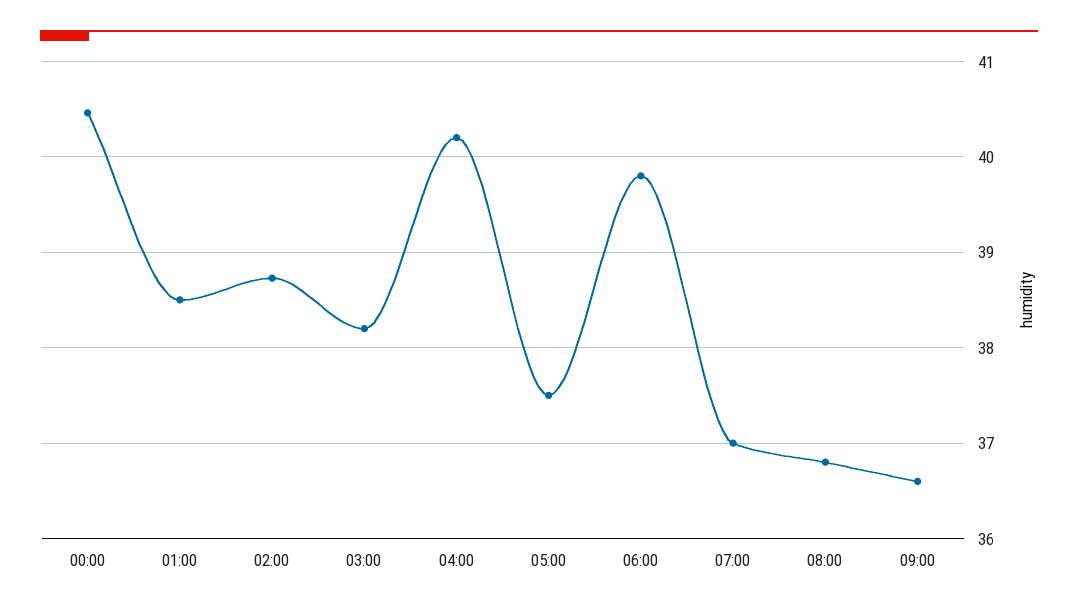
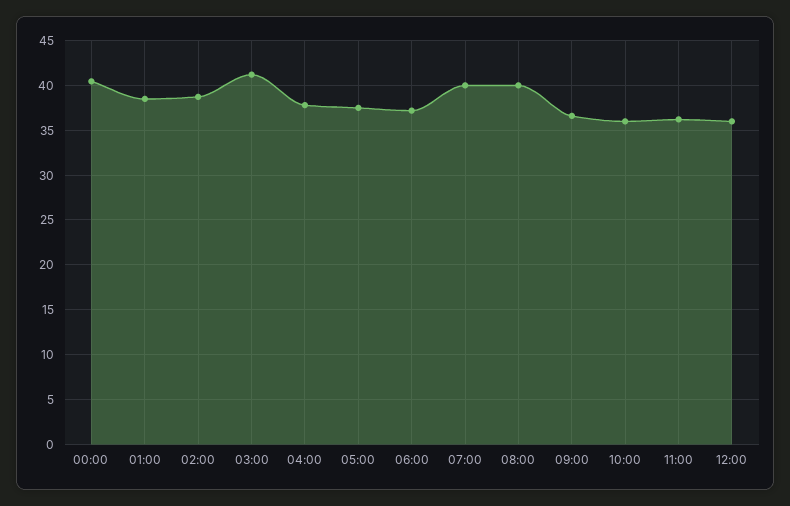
03:00: 38.2 -> 41
04:00: 40.2 -> 38
06:00: 39.8 -> 37
07:00: 37 -> 40
08:00: 36.8 -> 40
10:00: none -> 36
11:00: none -> 36
12:00: none -> 36

